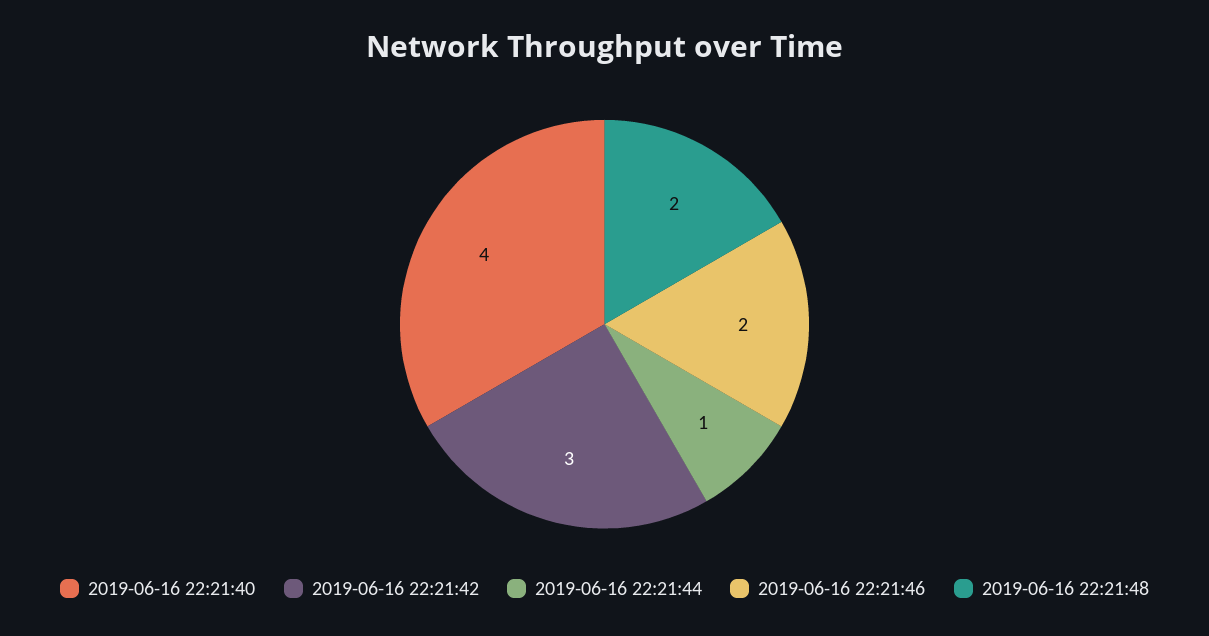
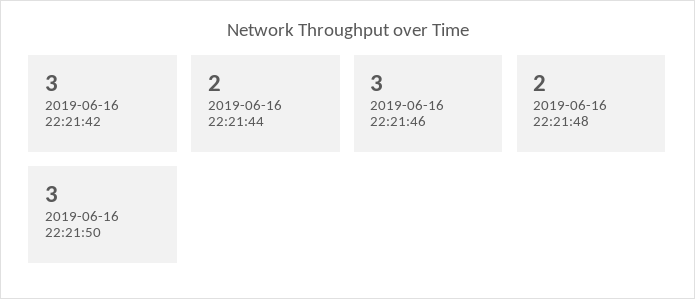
2019-06-16 22:21:40: 4 -> none
2019-06-16 22:21:44: 1 -> 2
2019-06-16 22:21:46: 2 -> 3
2019-06-16 22:21:50: none -> 3

